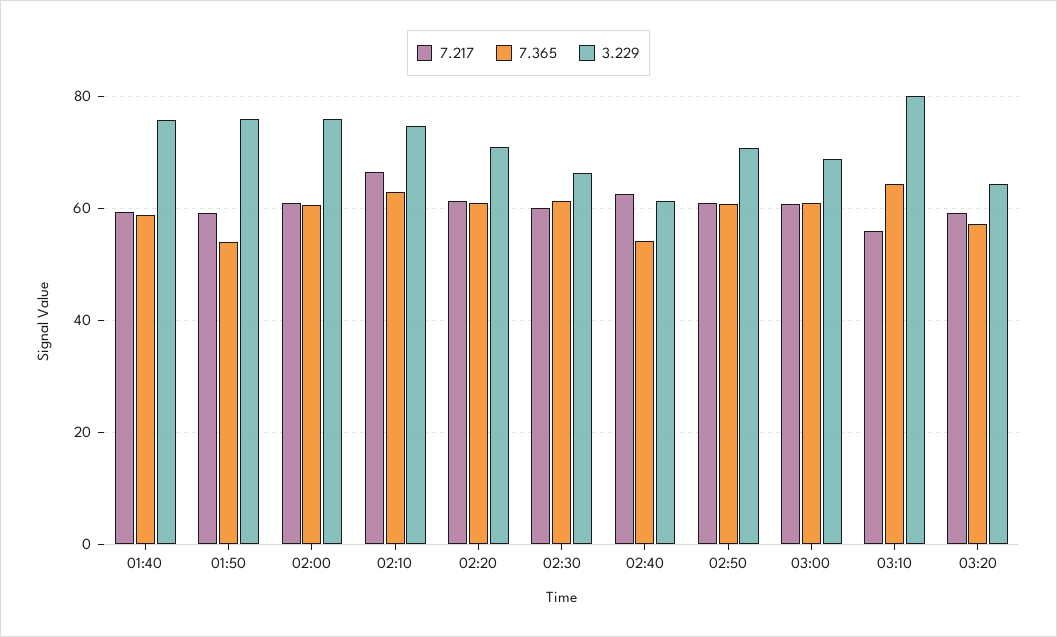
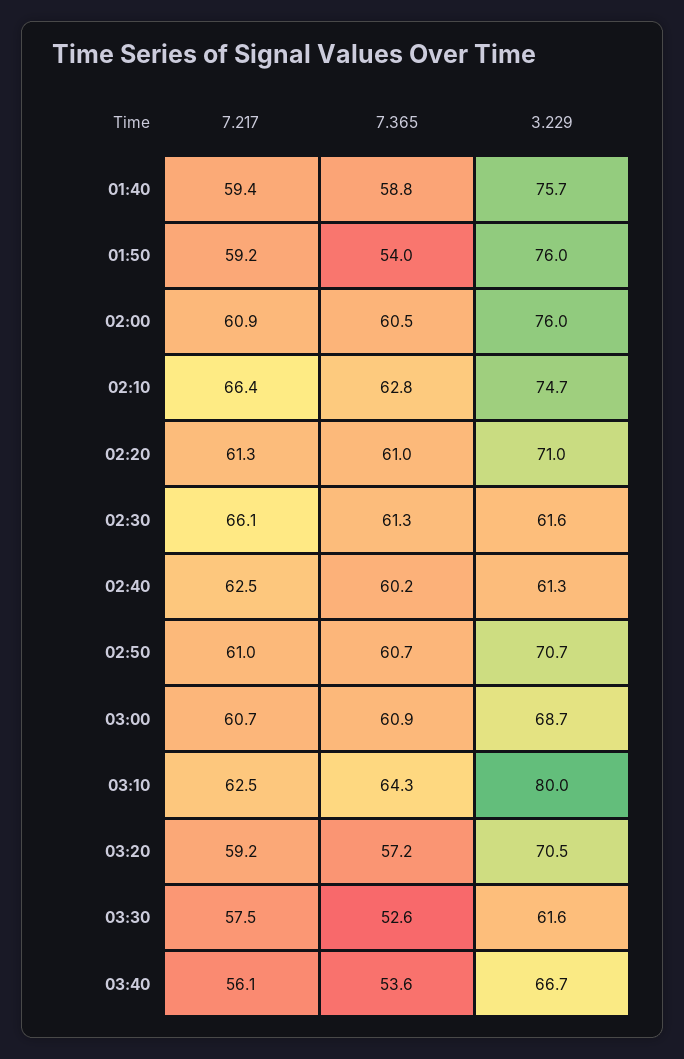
7.217, 02:30: 60 -> 66.1
3.229, 02:30: 66 -> 61.6
7.365, 02:40: 54 -> 60.2
7.217, 03:10: 56 -> 62.5
3.229, 03:20: 64 -> 70.5
7.217, 03:30: none -> 57.5
7.365, 03:30: none -> 52.6
3.229, 03:30: none -> 61.6
7.217, 03:40: none -> 56.1
7.365, 03:40: none -> 53.6
3.229, 03:40: none -> 66.7

